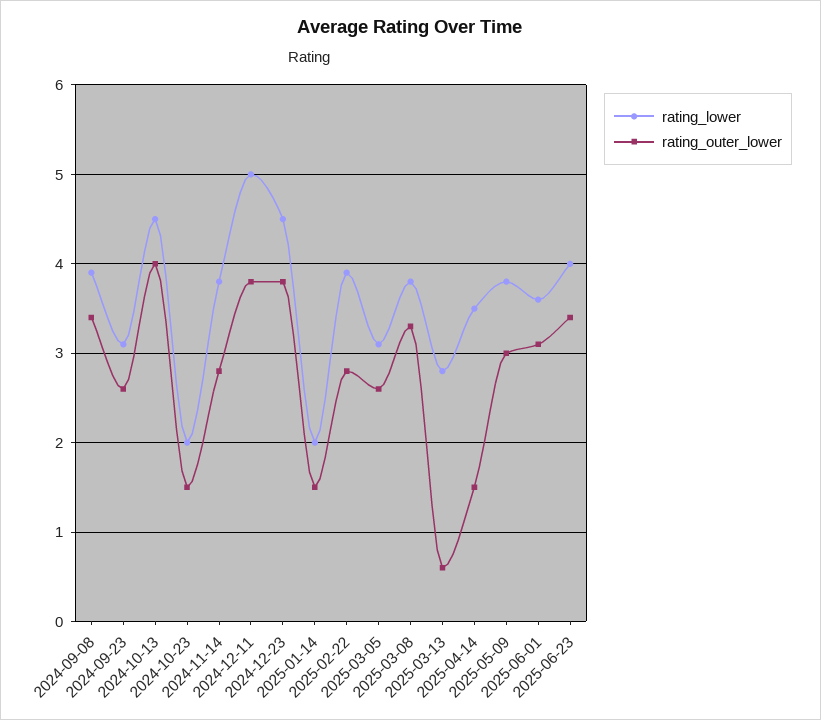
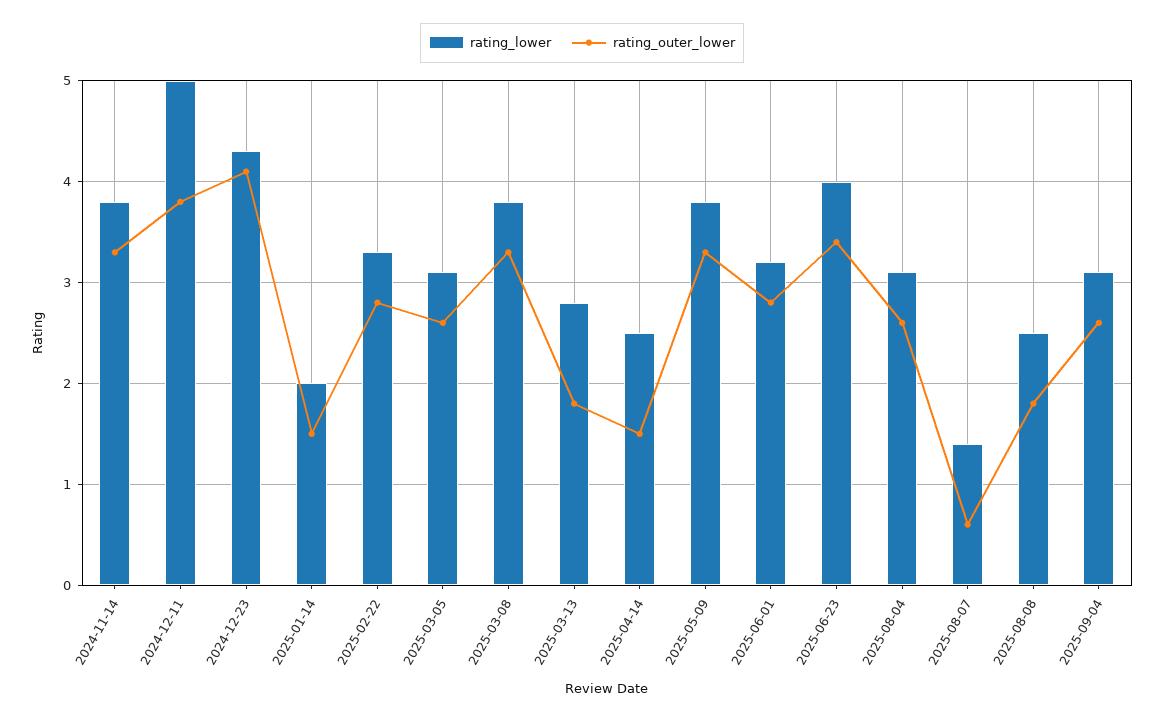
rating_lower, 2024-09-08: 3.9 -> none
rating_outer_lower, 2024-09-08: 3.4 -> none
rating_lower, 2024-09-23: 3.1 -> none
rating_outer_lower, 2024-09-23: 2.6 -> none
rating_lower, 2024-10-13: 4.5 -> none
rating_outer_lower, 2024-10-13: 4 -> none
rating_lower, 2024-10-23: 2 -> none
rating_outer_lower, 2024-10-23: 1.5 -> none
rating_outer_lower, 2024-11-14: 2.8 -> 3.3
rating_lower, 2024-12-23: 4.5 -> 4.3
rating_outer_lower, 2024-12-23: 3.8 -> 4.1
rating_lower, 2025-02-22: 3.9 -> 3.3
rating_outer_lower, 2025-03-13: 0.6 -> 1.8
rating_lower, 2025-04-14: 3.5 -> 2.5
rating_outer_lower, 2025-05-09: 3 -> 3.3
rating_lower, 2025-06-01: 3.6 -> 3.2
rating_outer_lower, 2025-06-01: 3.1 -> 2.8
rating_lower, 2025-08-04: none -> 3.1
rating_outer_lower, 2025-08-04: none -> 2.6
rating_lower, 2025-08-07: none -> 1.4
rating_outer_lower, 2025-08-07: none -> 0.6
rating_lower, 2025-08-08: none -> 2.5
rating_outer_lower, 2025-08-08: none -> 1.8
rating_lower, 2025-09-04: none -> 3.1
rating_outer_lower, 2025-09-04: none -> 2.6

